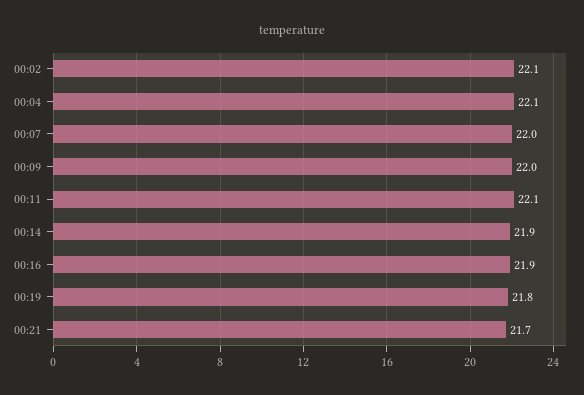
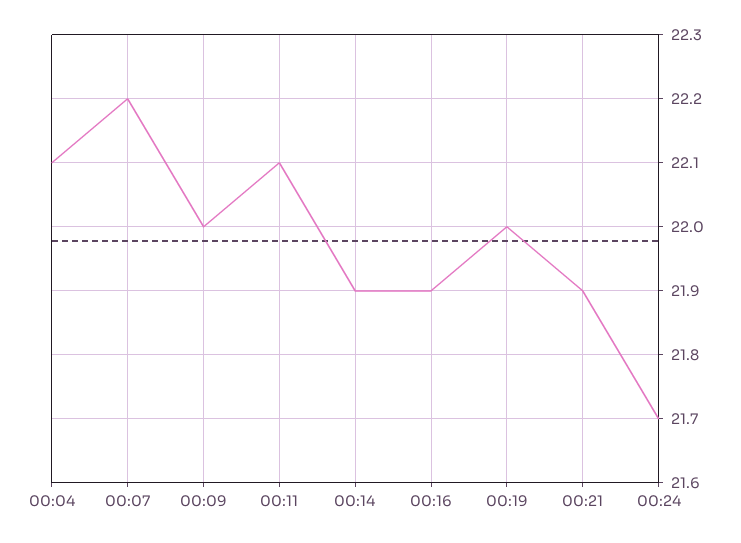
00:02: 22.1 -> none
00:07: 22 -> 22.2
00:19: 21.8 -> 22
00:21: 21.7 -> 21.9
00:24: none -> 21.7

